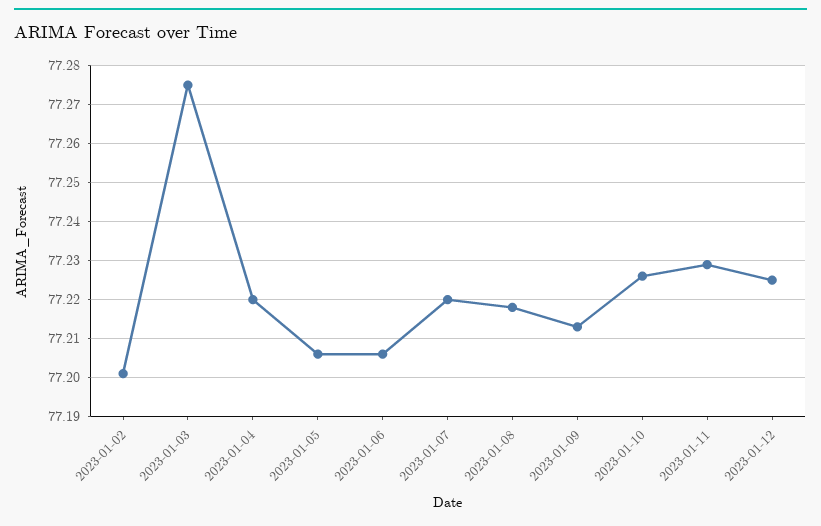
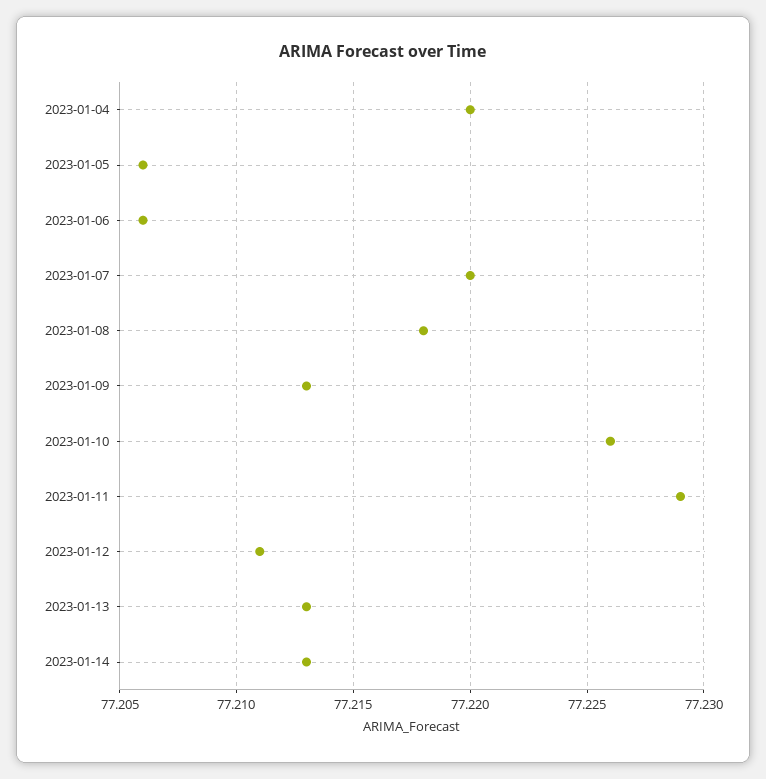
2023-01-02: 77.2 -> none
2023-01-03: 77.275 -> none
2023-01-12: 77.225 -> 77.211
2023-01-13: none -> 77.213
2023-01-14: none -> 77.213

